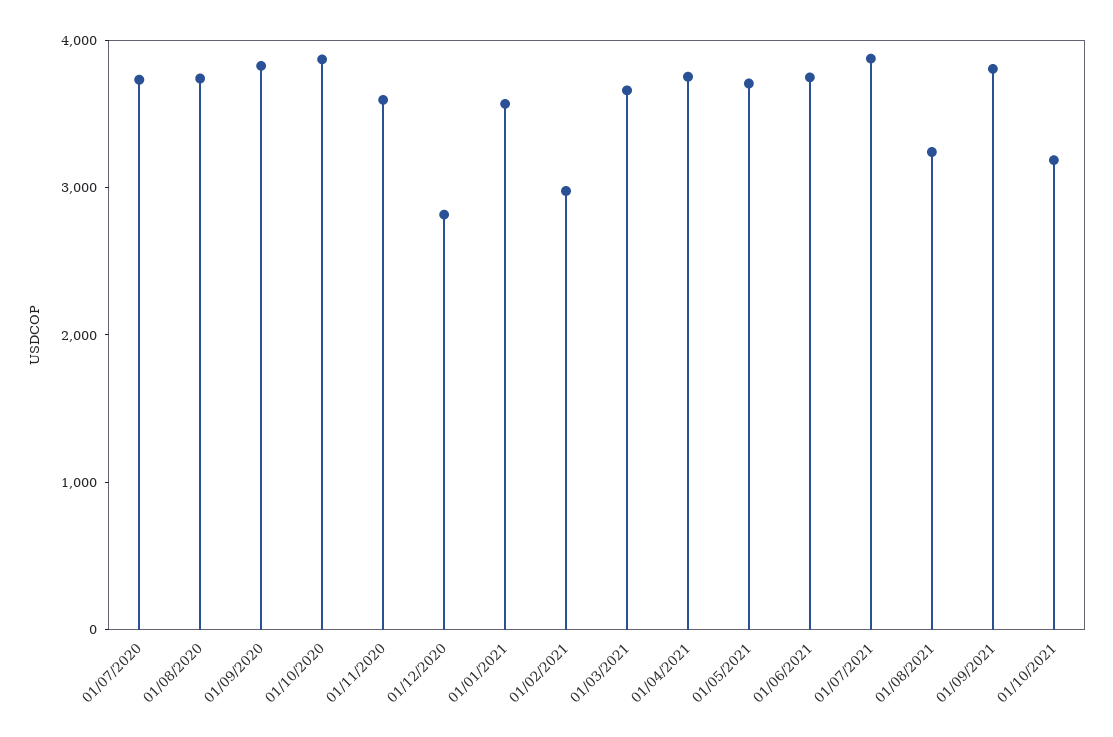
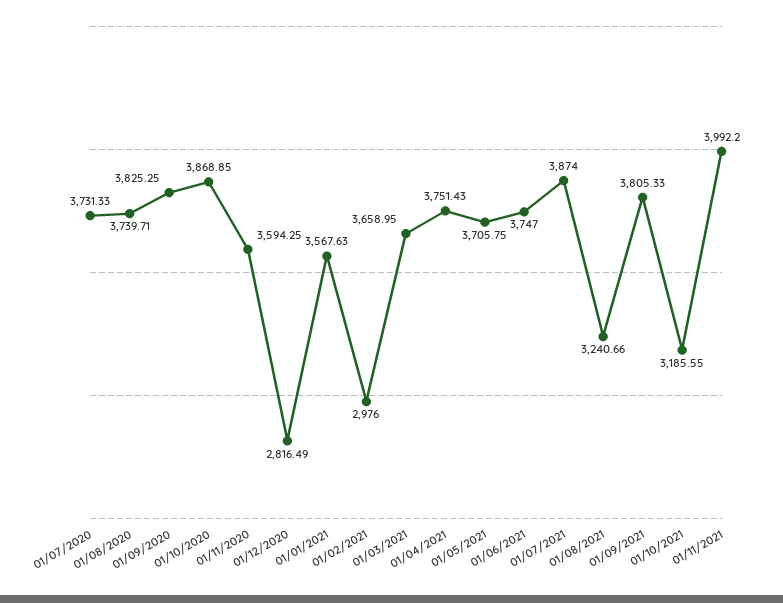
01/11/2021: none -> 3992.2

